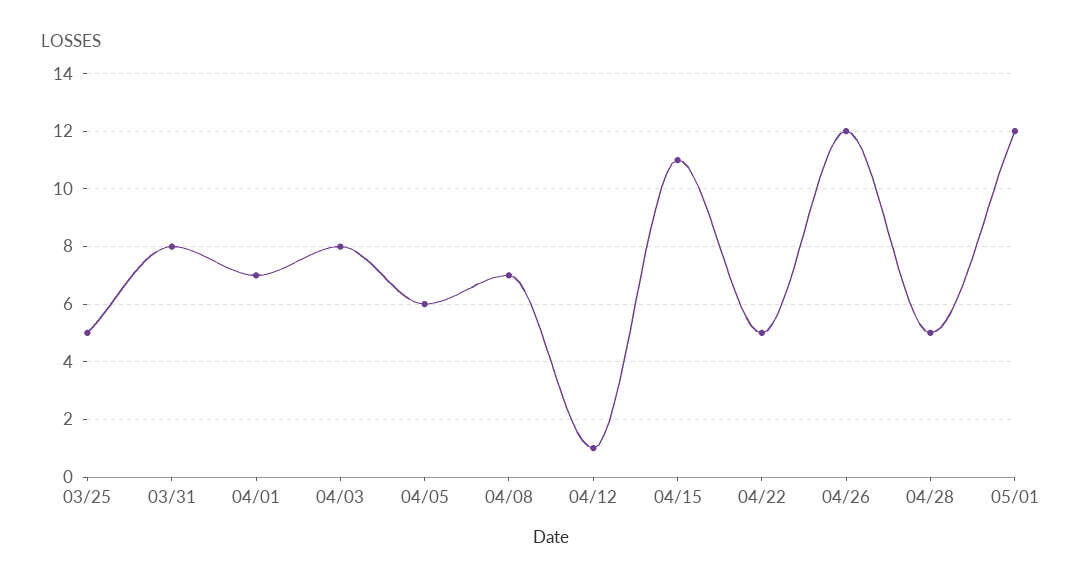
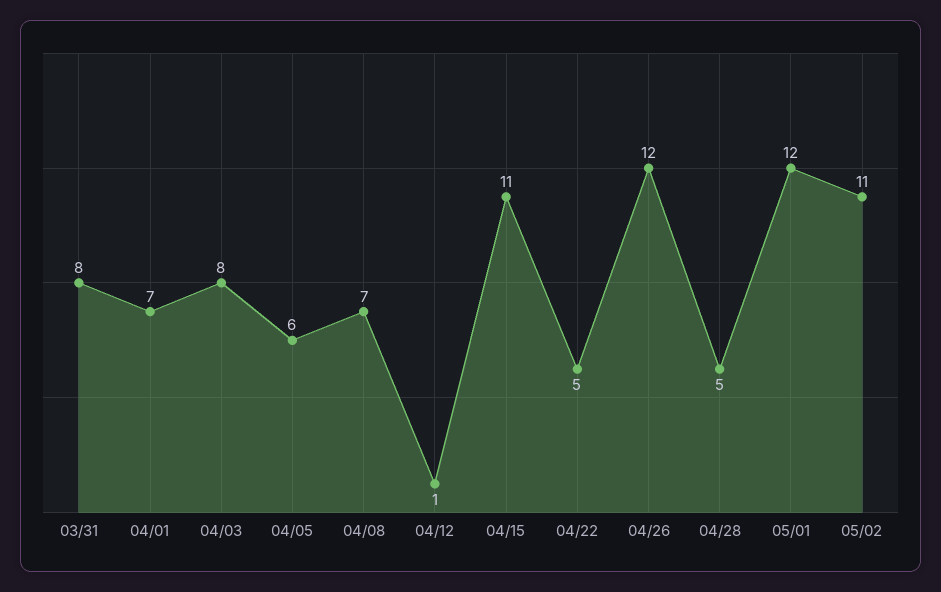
03/25: 5 -> none
05/02: none -> 11

